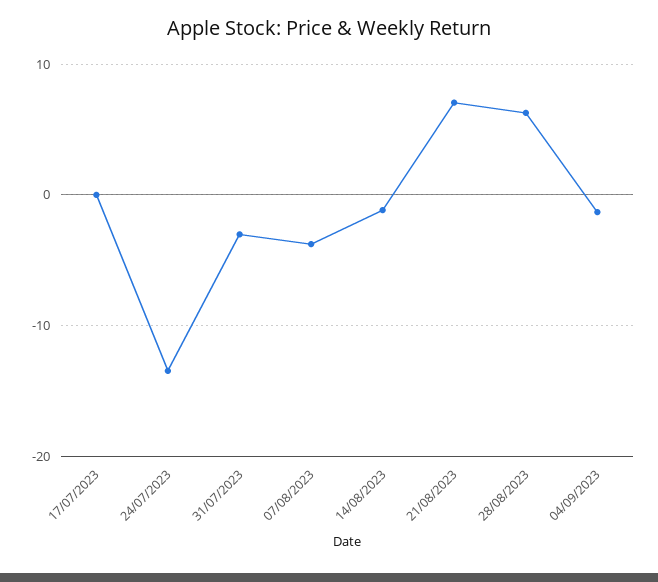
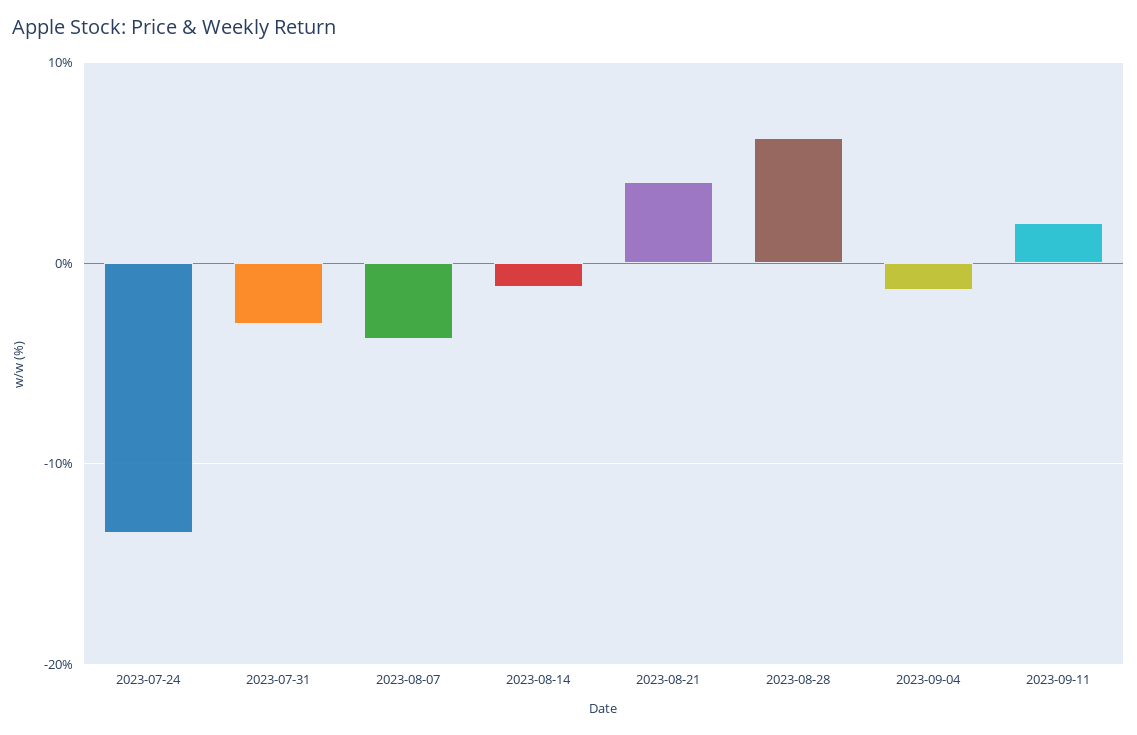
17/07/2023: 0 -> none
21/08/2023: 7 -> 4
2023-09-11: none -> 2

